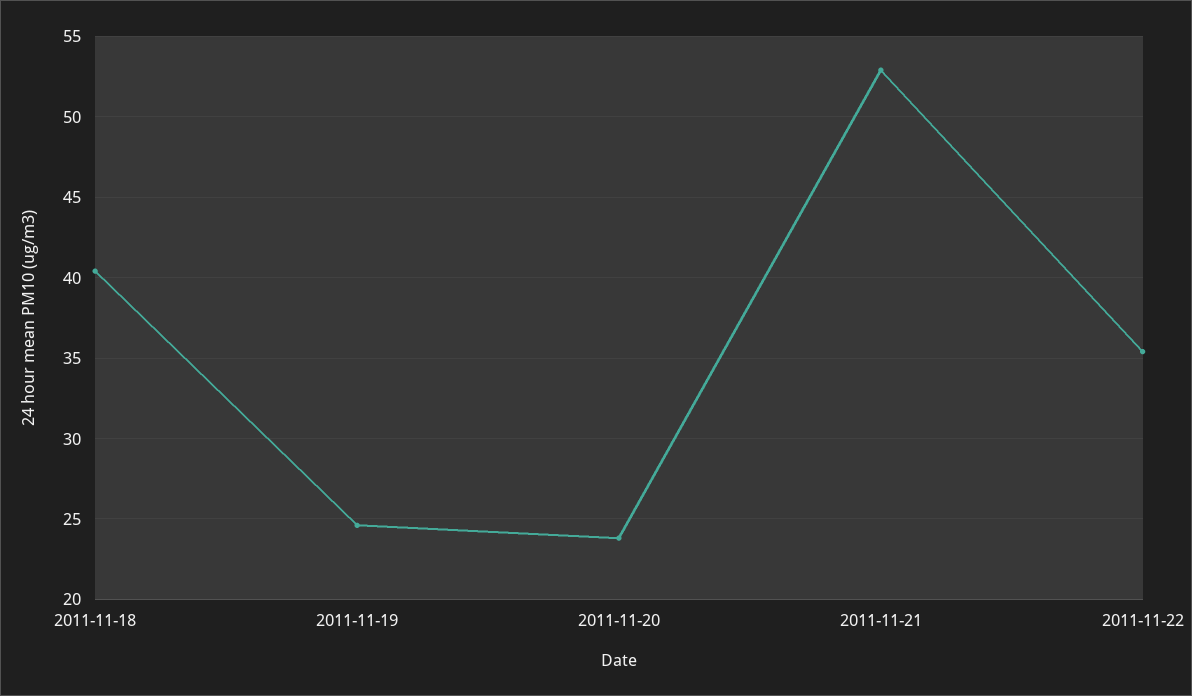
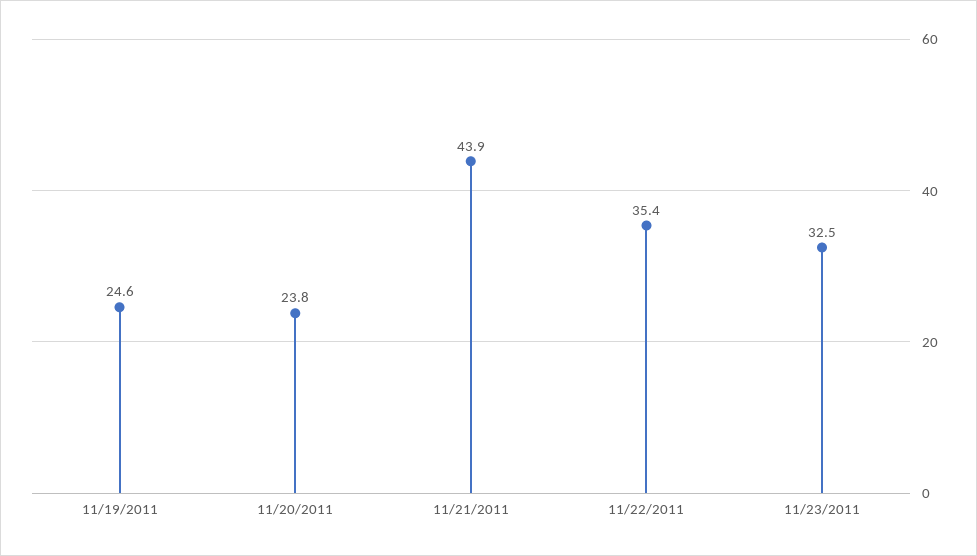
2011-11-18: 40.5 -> none
2011-11-21: 53 -> 43.9
11/23/2011: none -> 32.5

